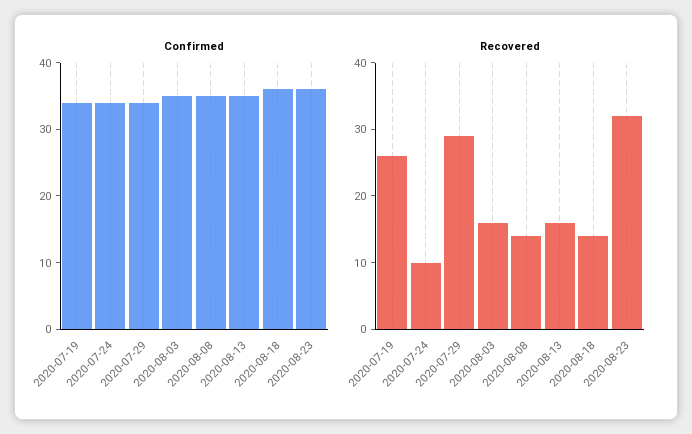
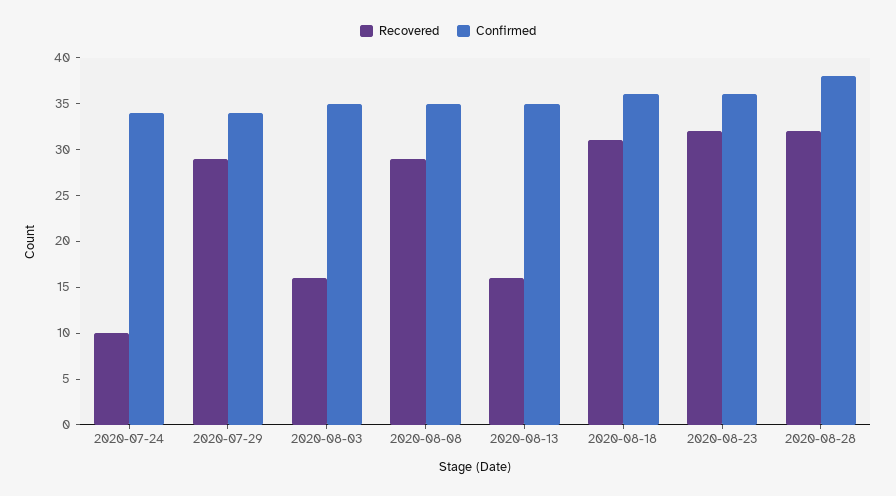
Confirmed, 2020-07-19: 35 -> none
Recovered, 2020-07-19: 25 -> none
Recovered, 2020-08-08: 15 -> 29
Recovered, 2020-08-18: 15 -> 31
Recovered, 2020-08-28: none -> 32
Confirmed, 2020-08-28: none -> 38

